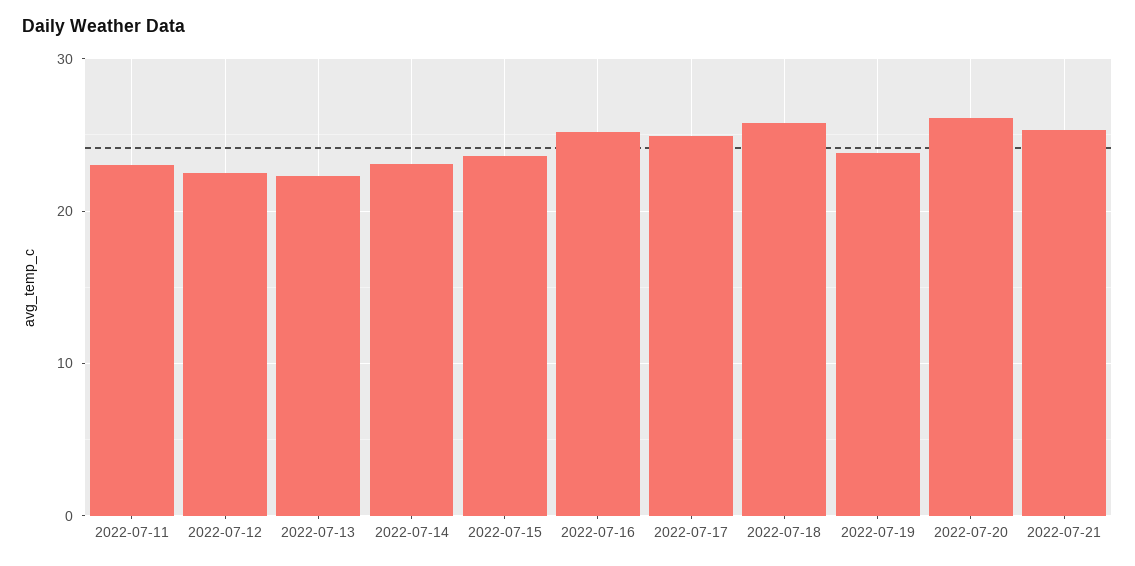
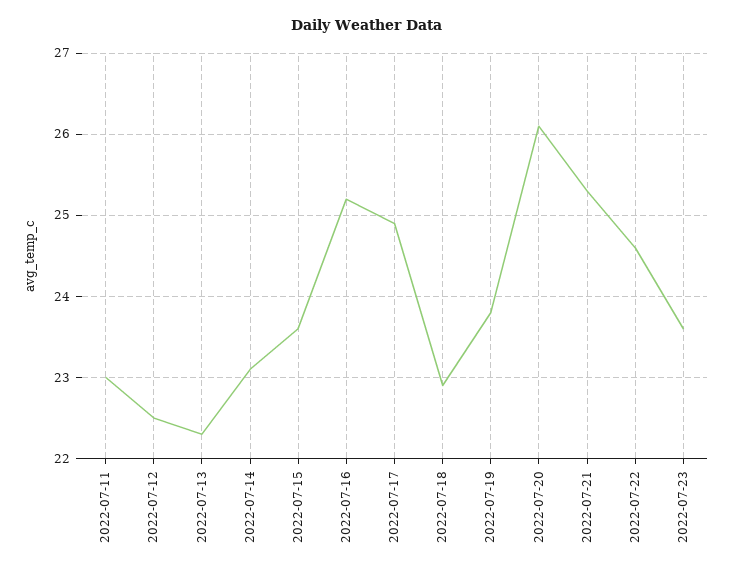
2022-07-18: 26 -> 22.9
2022-07-22: none -> 24.6
2022-07-23: none -> 23.6

